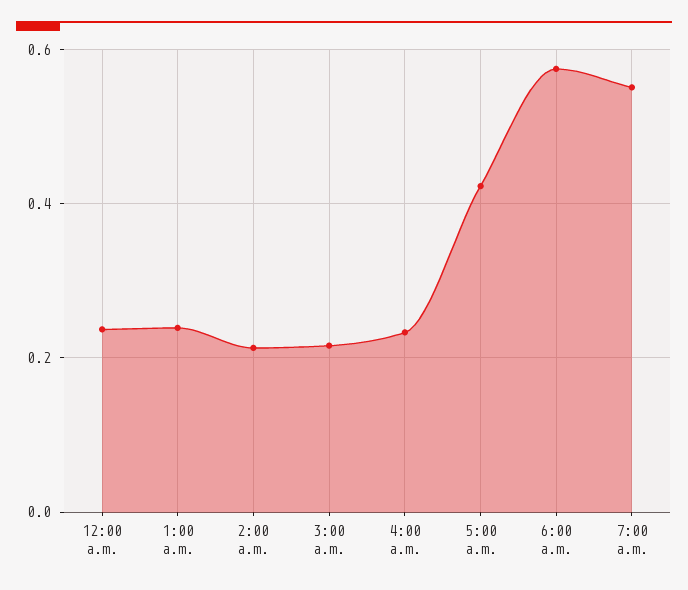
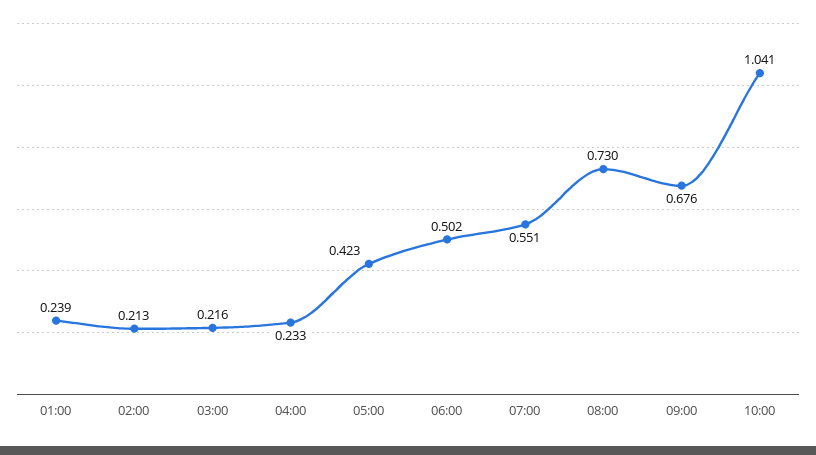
12:00 a.m.: 0.24 -> none
6:00 a.m.: 0.58 -> 0.502
08:00: none -> 0.73
09:00: none -> 0.676
10:00: none -> 1.041

